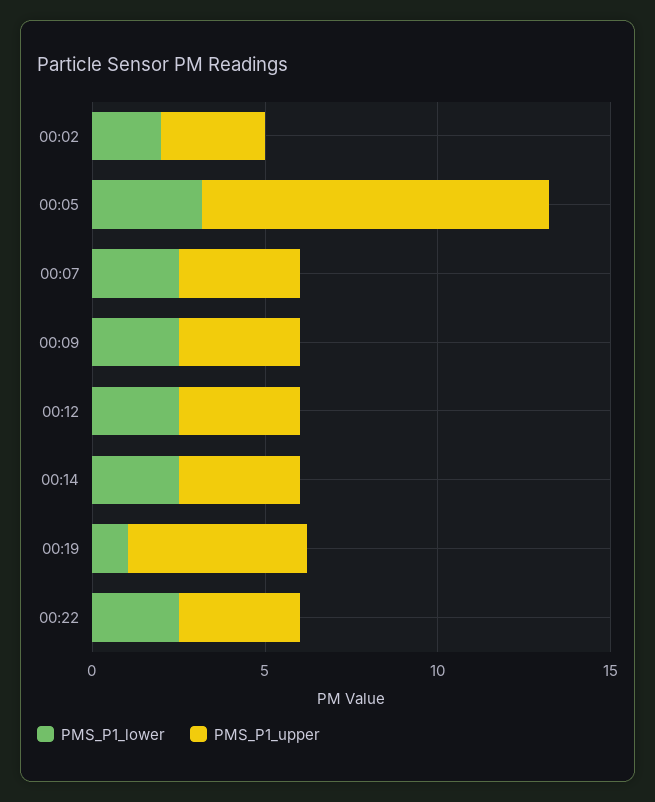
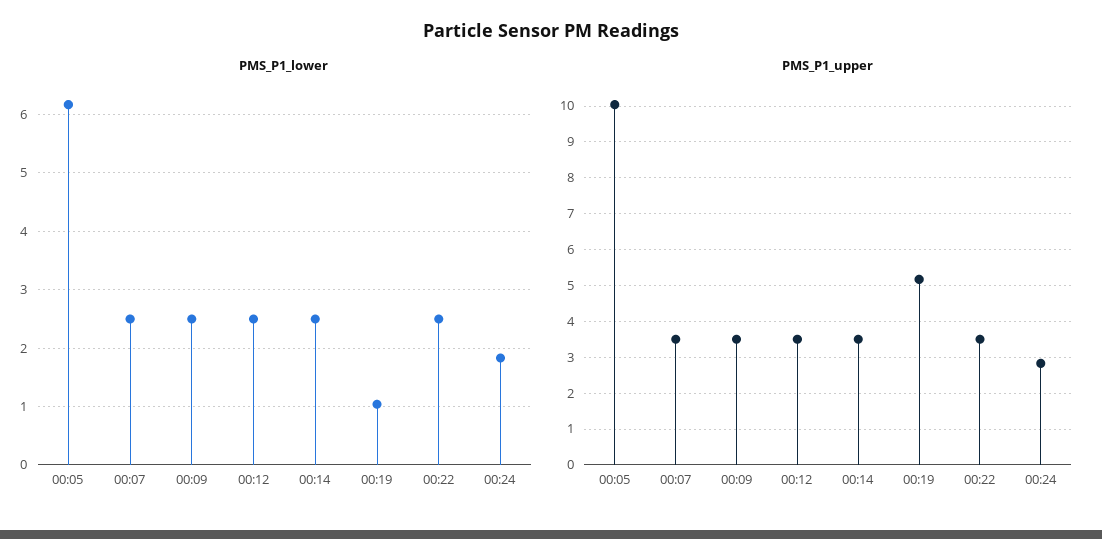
PMS_P1_lower, 00:02: 2 -> none
PMS_P1_upper, 00:02: 3 -> none
PMS_P1_lower, 00:05: 3 -> 6.2
PMS_P1_lower, 00:24: none -> 1.8
PMS_P1_upper, 00:24: none -> 2.8

